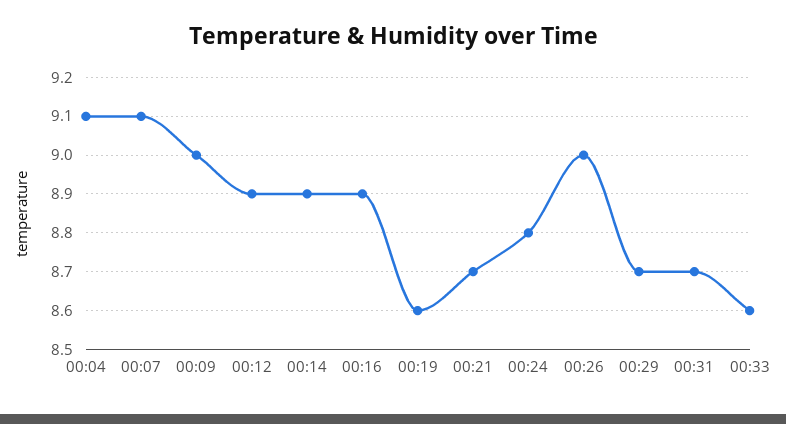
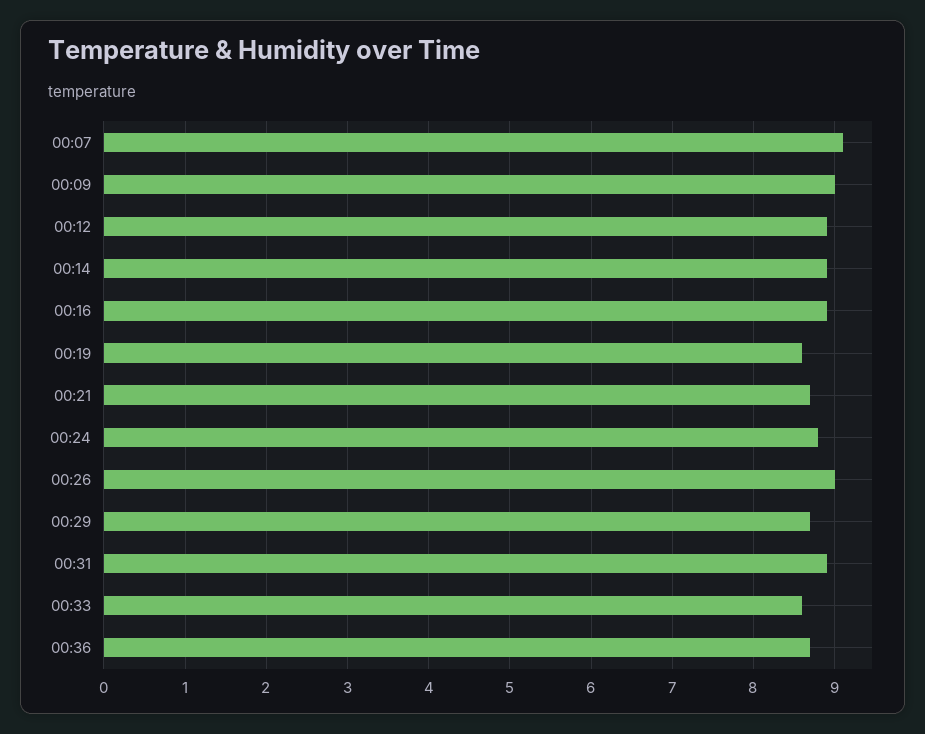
00:04: 9.1 -> none
00:31: 8.7 -> 8.9
00:36: none -> 8.7

